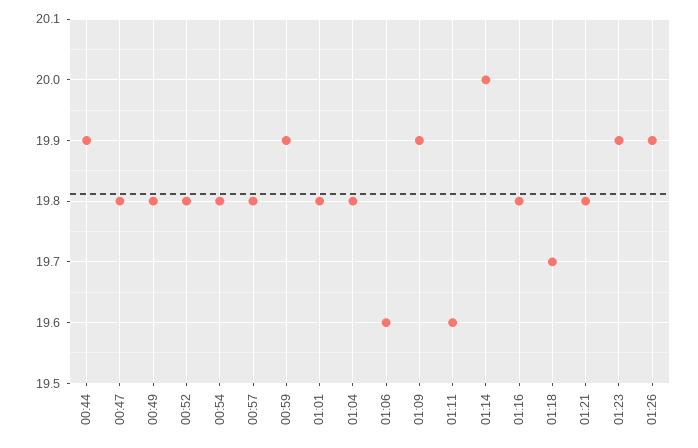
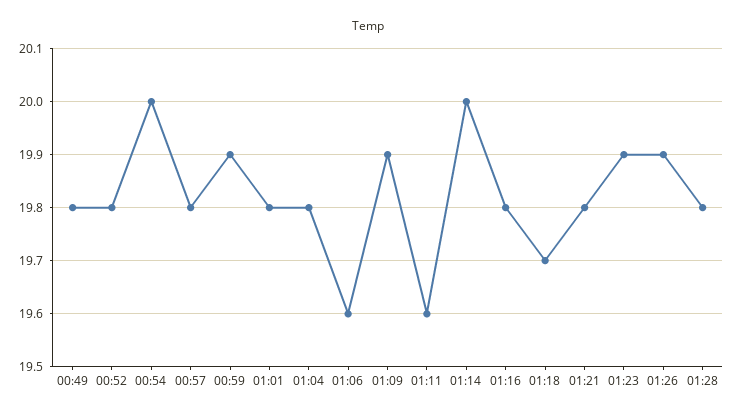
00:44: 19.9 -> none
00:47: 19.8 -> none
00:54: 19.8 -> 20
01:28: none -> 19.8

